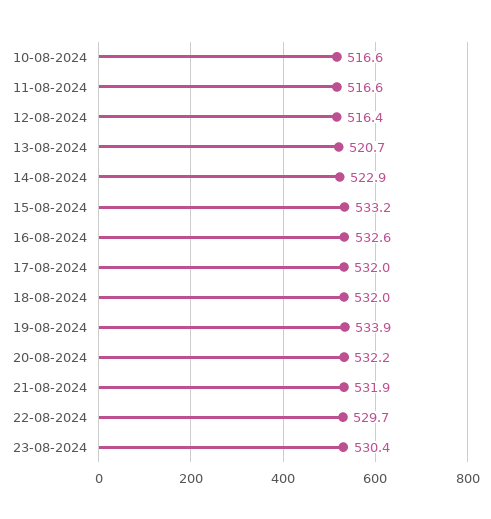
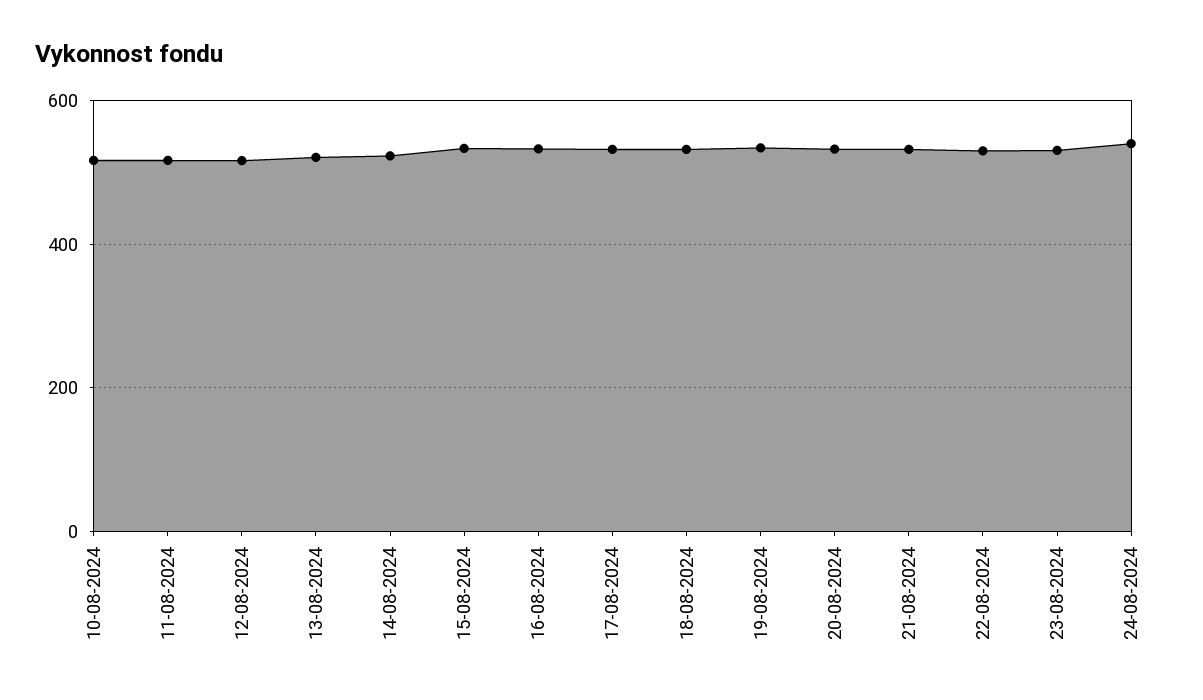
24-08-2024: none -> 540

